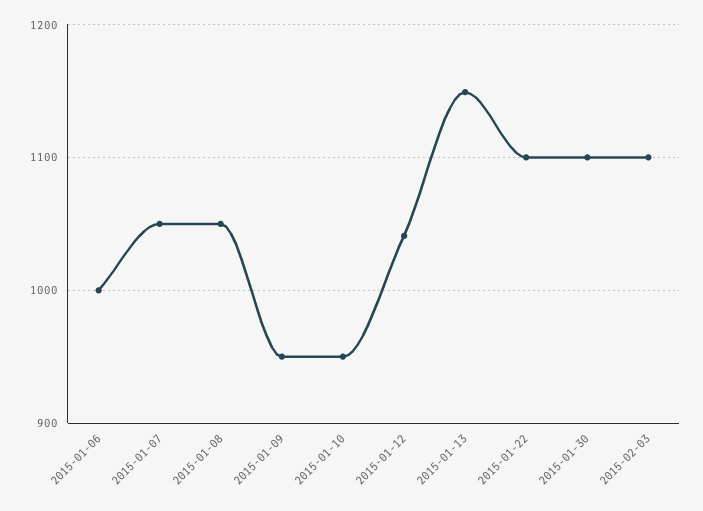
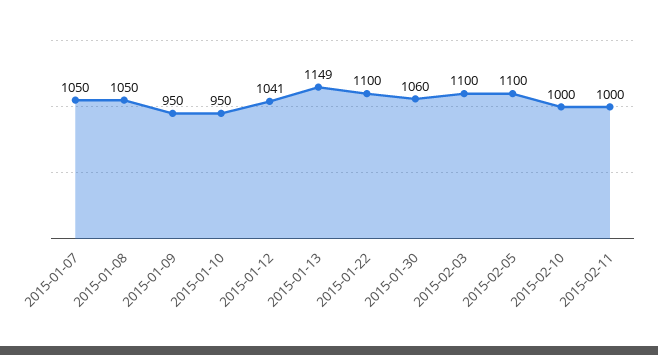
2015-01-06: 1000 -> none
2015-01-30: 1100 -> 1060
2015-02-05: none -> 1100
2015-02-10: none -> 1000
2015-02-11: none -> 1000

